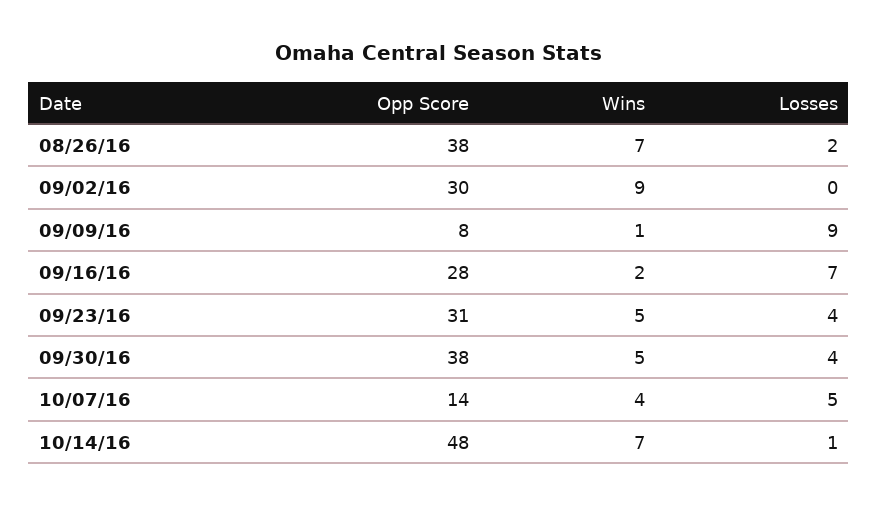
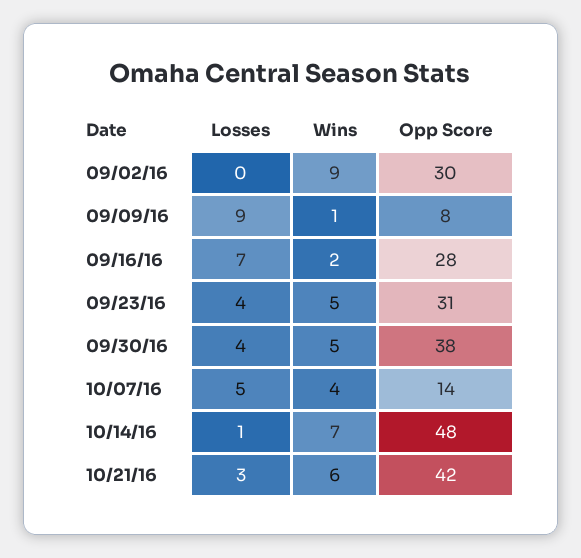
Opp Score, 08/26/16: 38 -> none
Wins, 08/26/16: 7 -> none
Losses, 08/26/16: 2 -> none
Losses, 10/21/16: none -> 3
Wins, 10/21/16: none -> 6
Opp Score, 10/21/16: none -> 42

